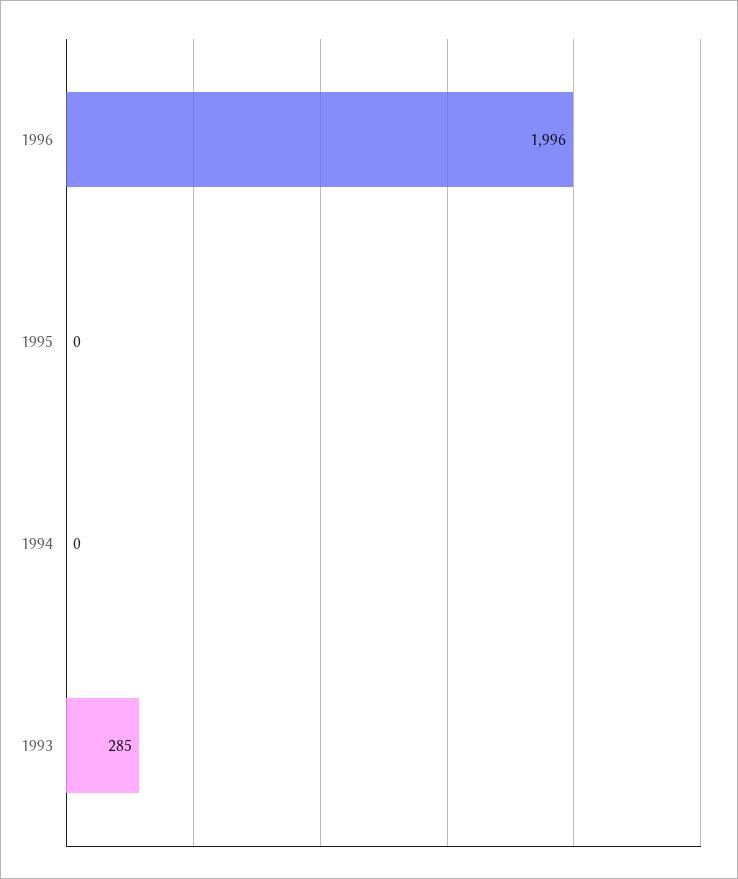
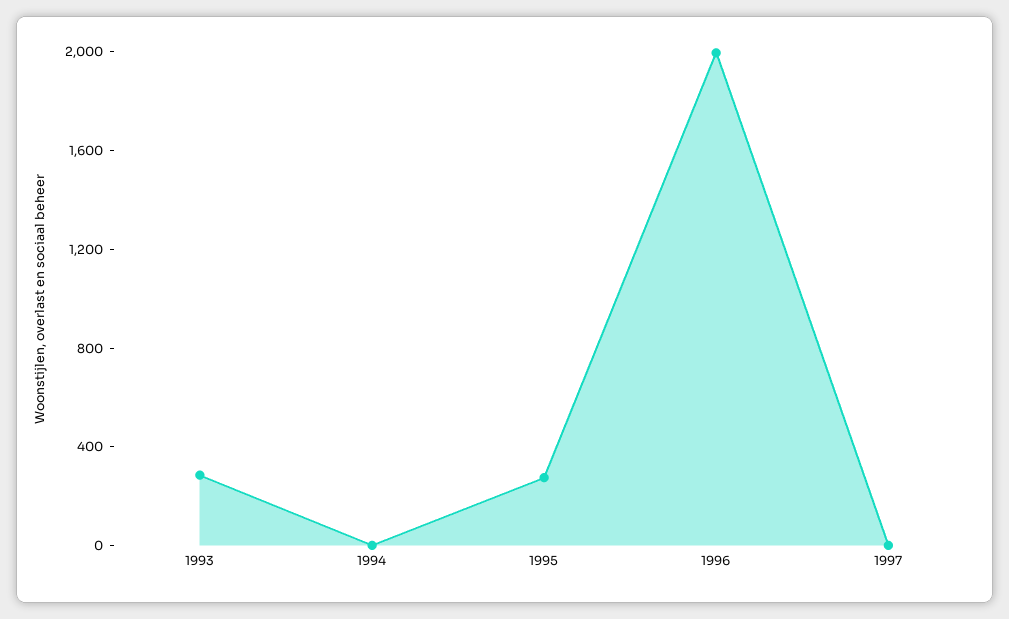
1995: 0 -> 300
1997: none -> 0

